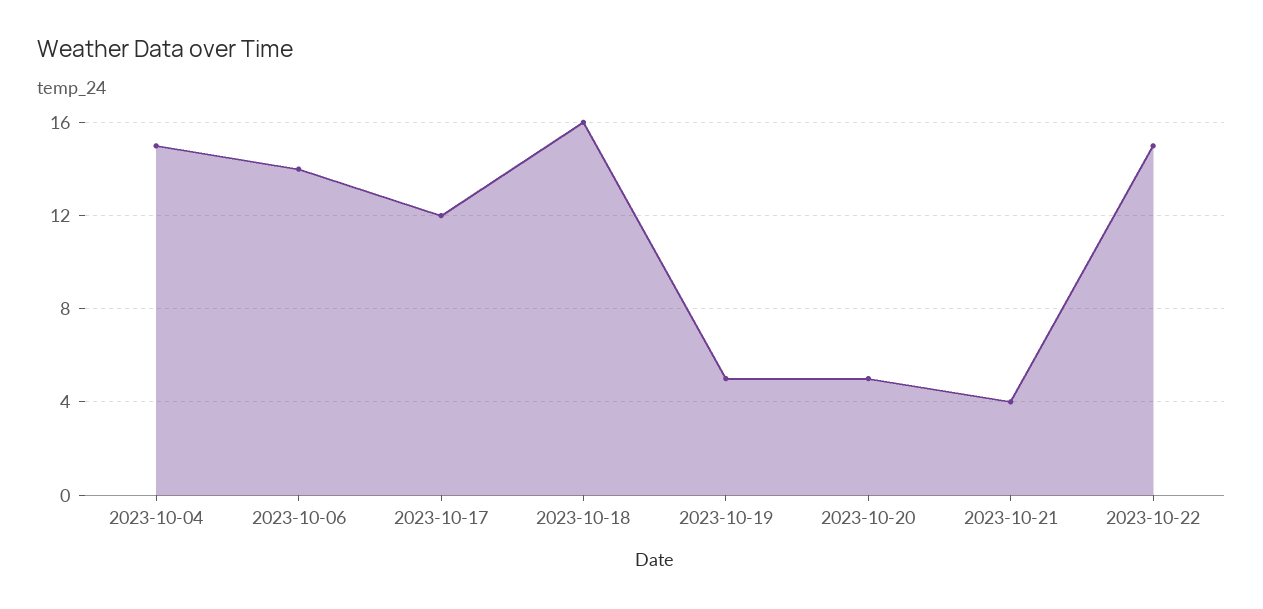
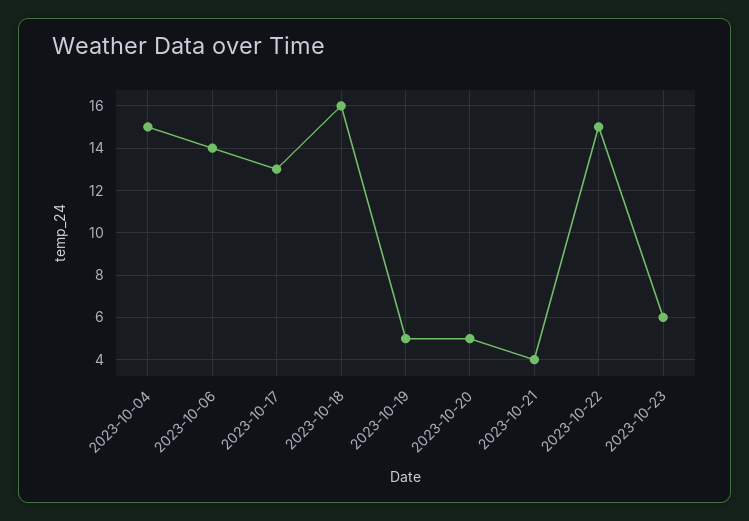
2023-10-17: 12 -> 13
2023-10-23: none -> 6

